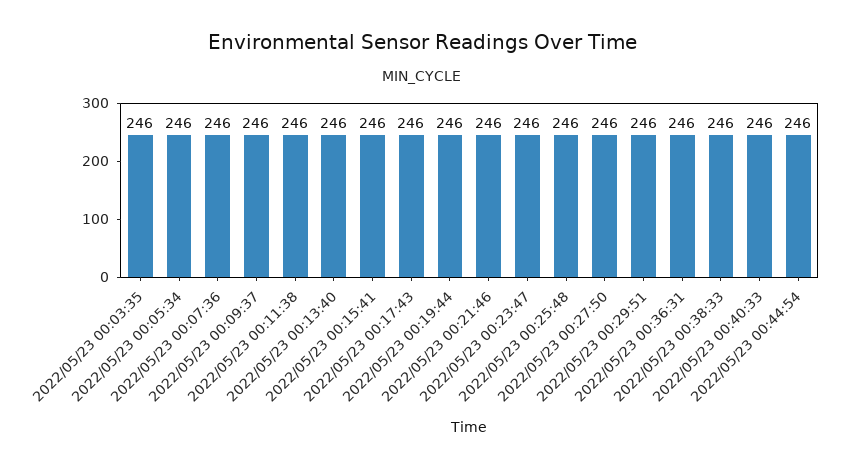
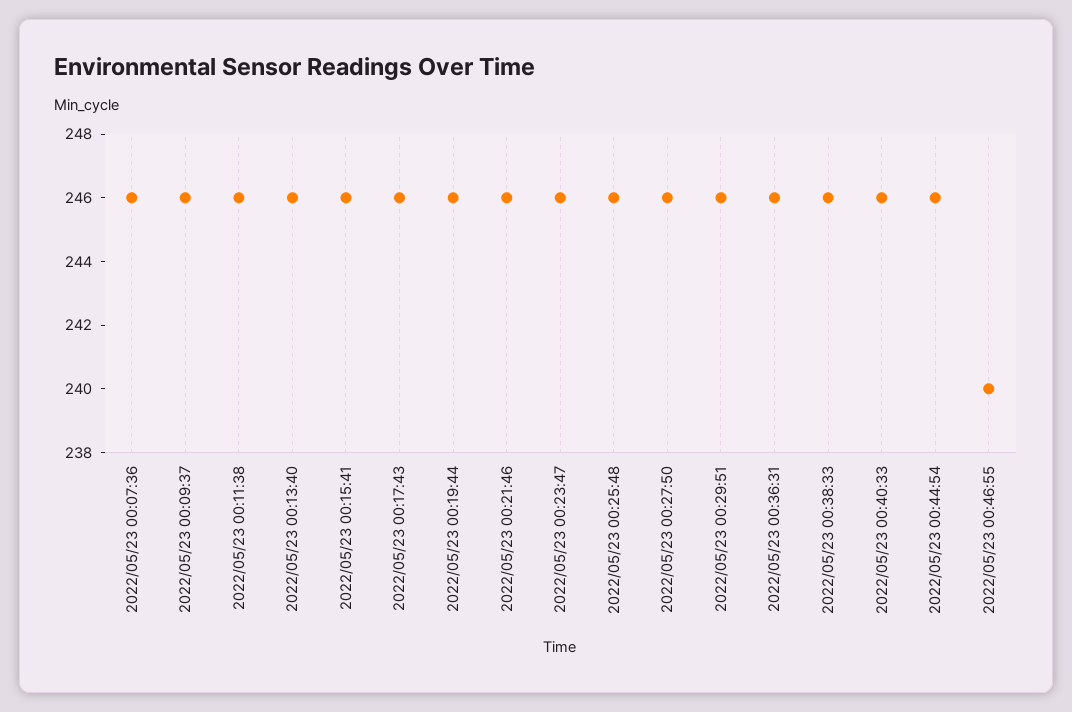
2022/05/23 00:03:35: 246 -> none
2022/05/23 00:05:34: 246 -> none
2022/05/23 00:46:55: none -> 240

